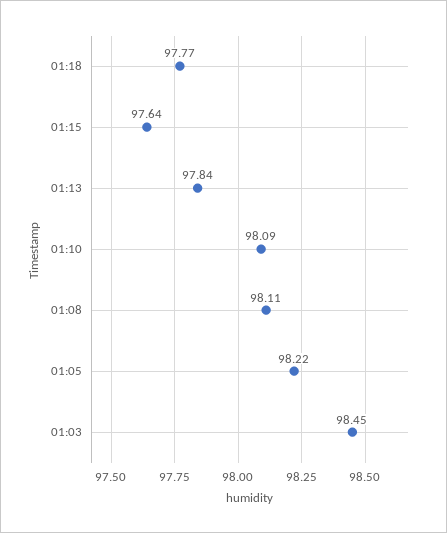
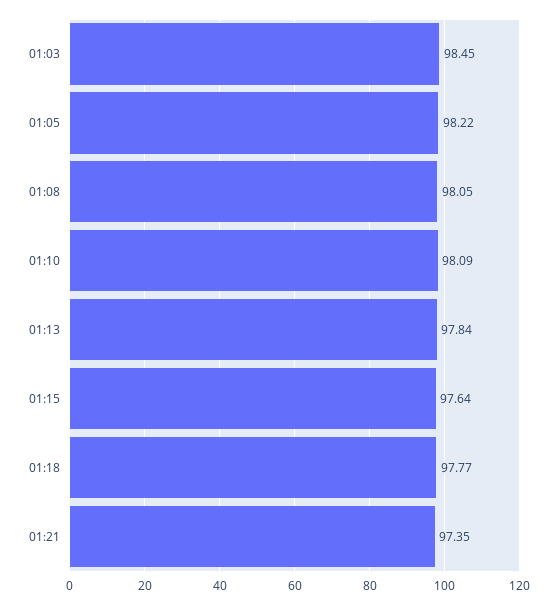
01:08: 98.11 -> 98.05
01:21: none -> 97.35

